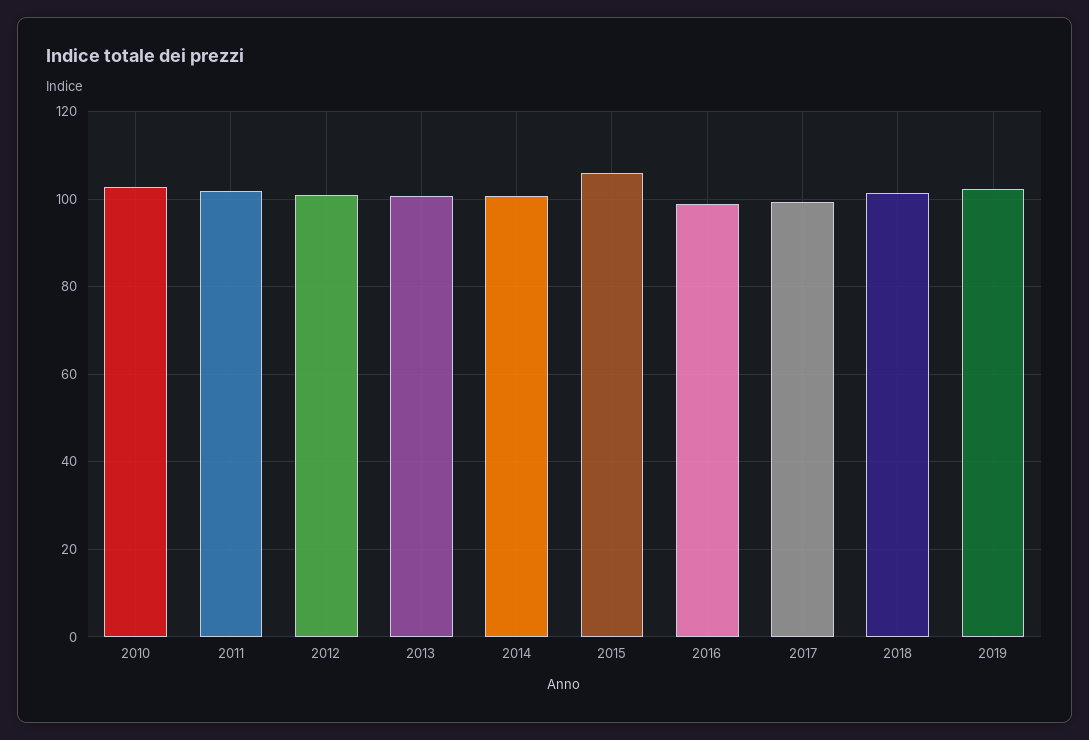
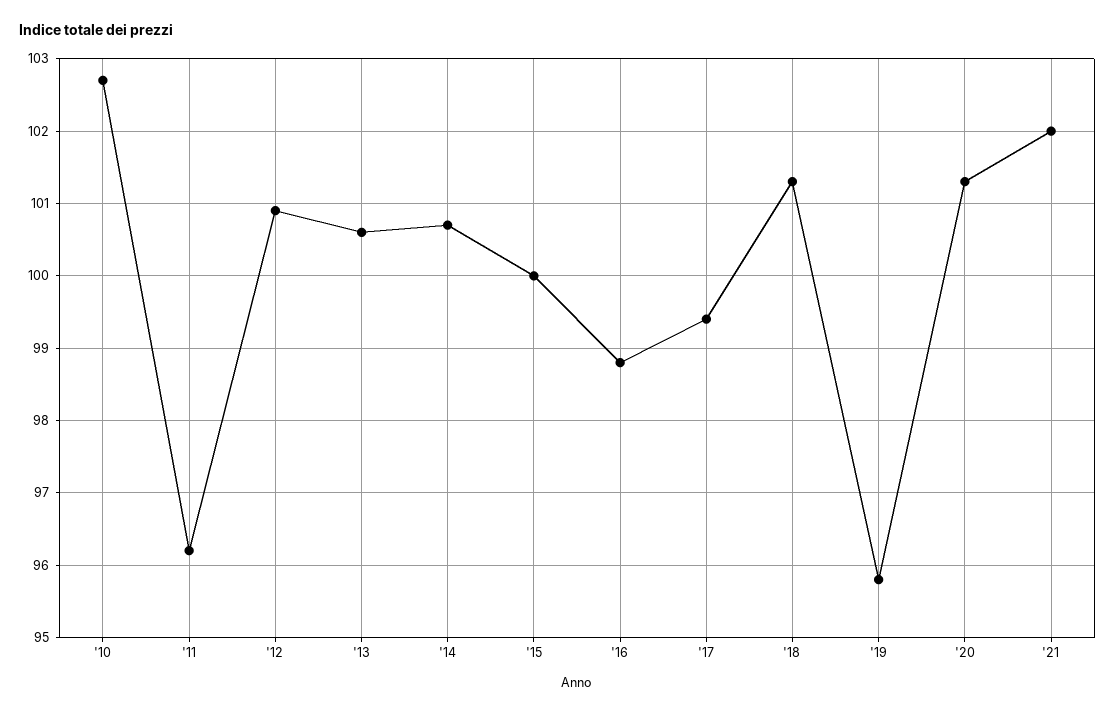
2011: 102 -> 96.2
2015: 106 -> 100
2019: 102 -> 95.8
'20: none -> 101.3
'21: none -> 102

